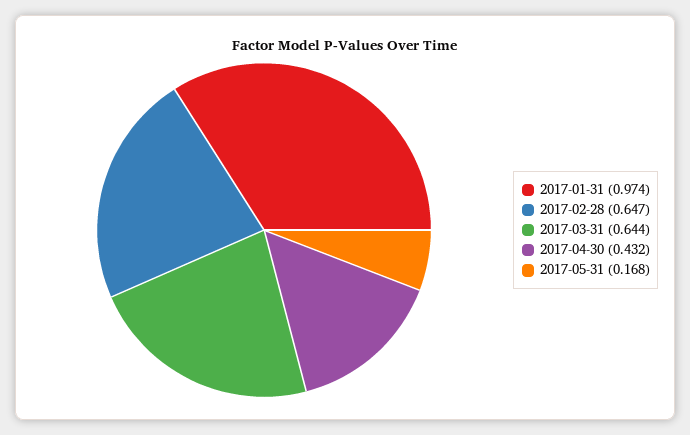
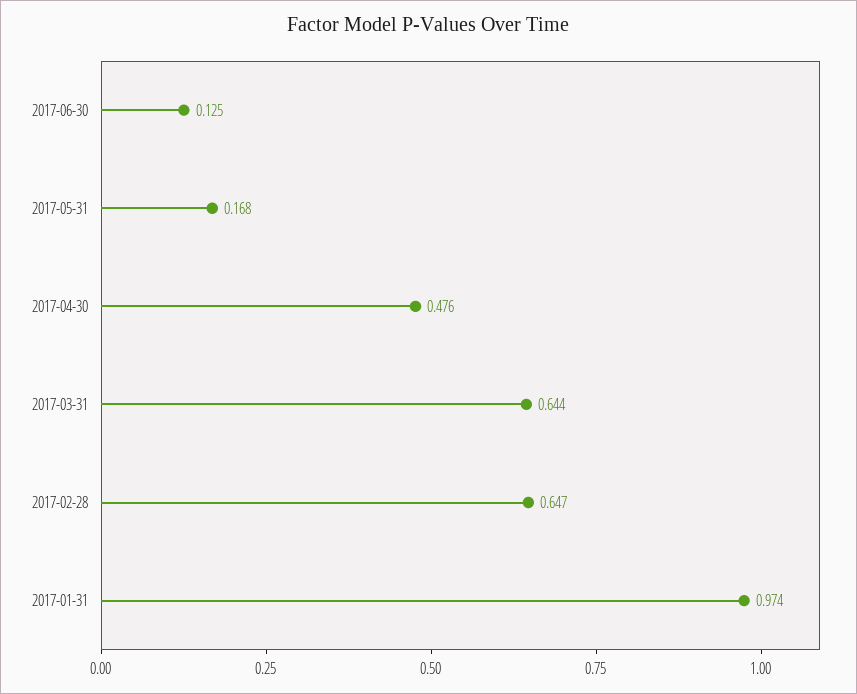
2017-04-30: 0.432 -> 0.476
2017-06-30: none -> 0.125

